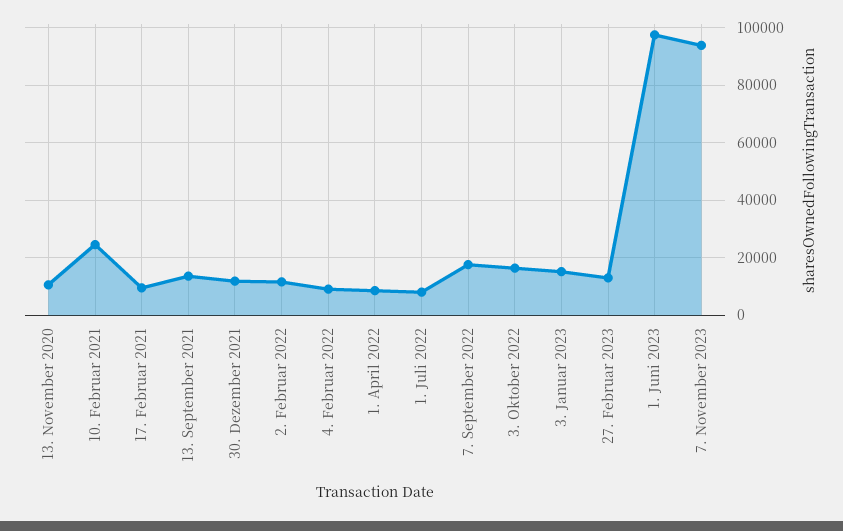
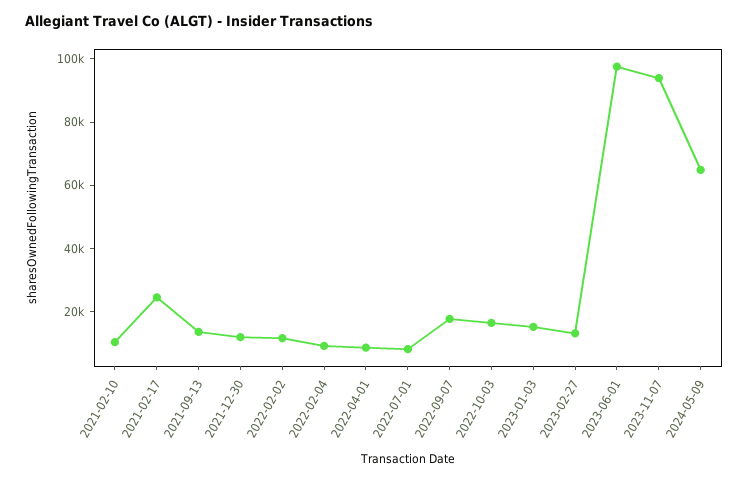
13. November 2020: 10000 -> none
10. Februar 2021: 25000 -> 10000
17. Februar 2021: 10000 -> 25000
2024-05-09: none -> 65000

